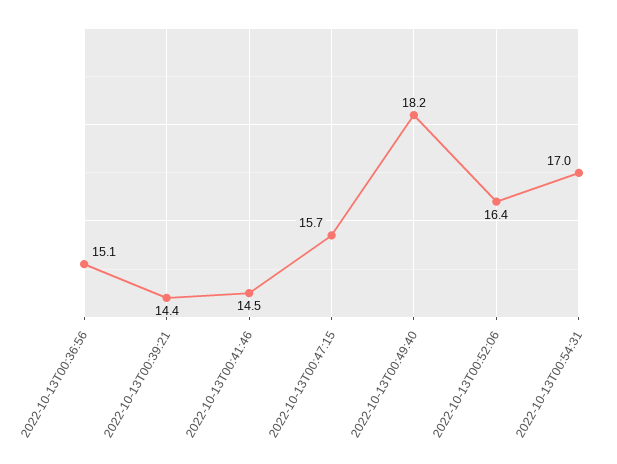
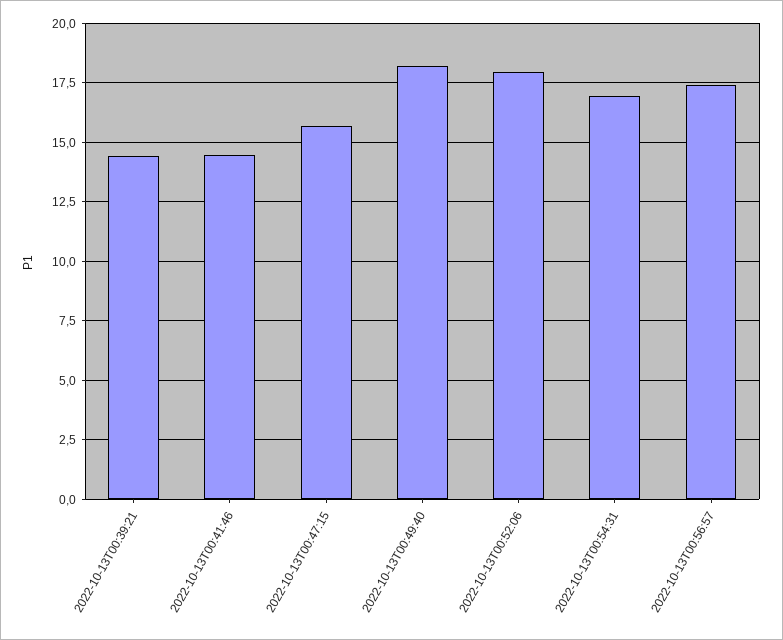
2022-10-13T00:36:56: 15.1 -> none
2022-10-13T00:52:06: 16.4 -> 18
2022-10-13T00:56:57: none -> 17.5

